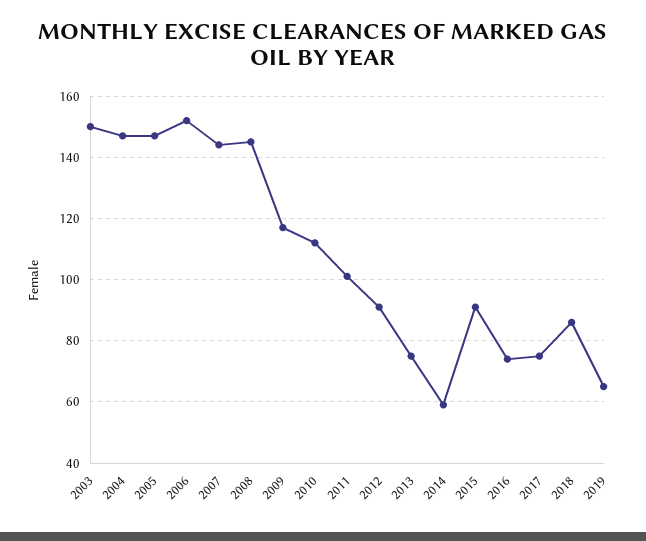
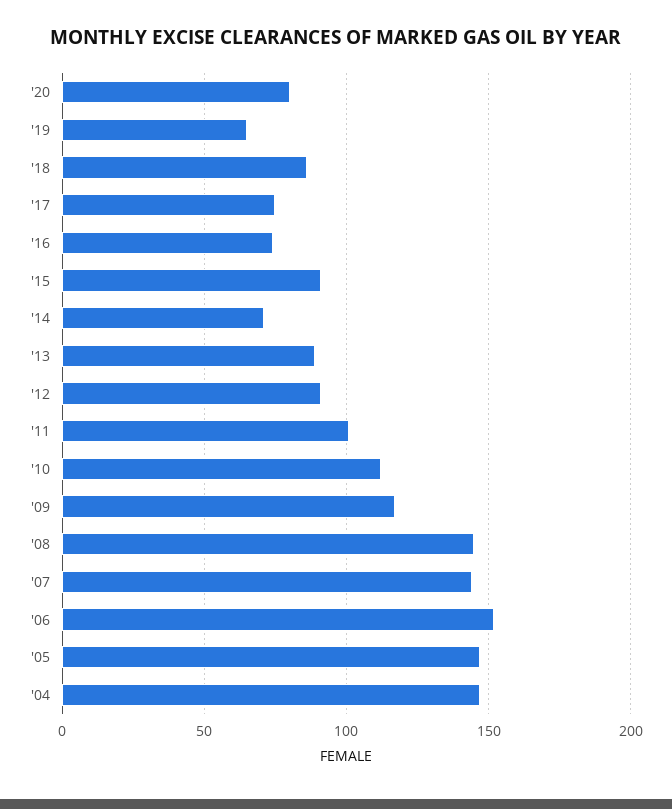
2003: 150 -> none
2013: 75 -> 90
2014: 60 -> 70
'20: none -> 80

